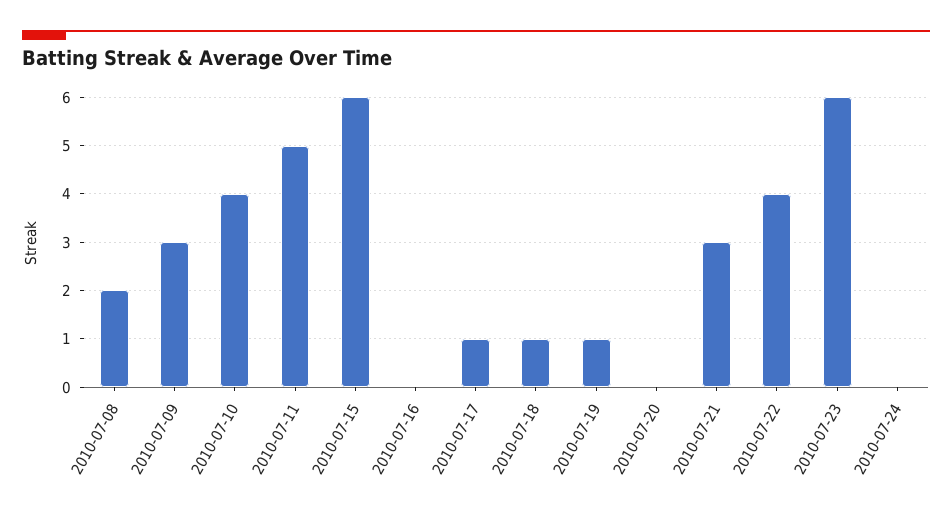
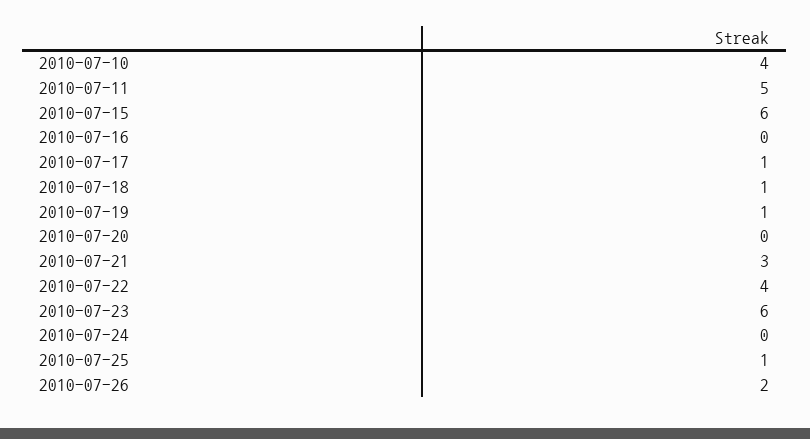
2010-07-08: 2 -> none
2010-07-09: 3 -> none
2010-07-25: none -> 1
2010-07-26: none -> 2

